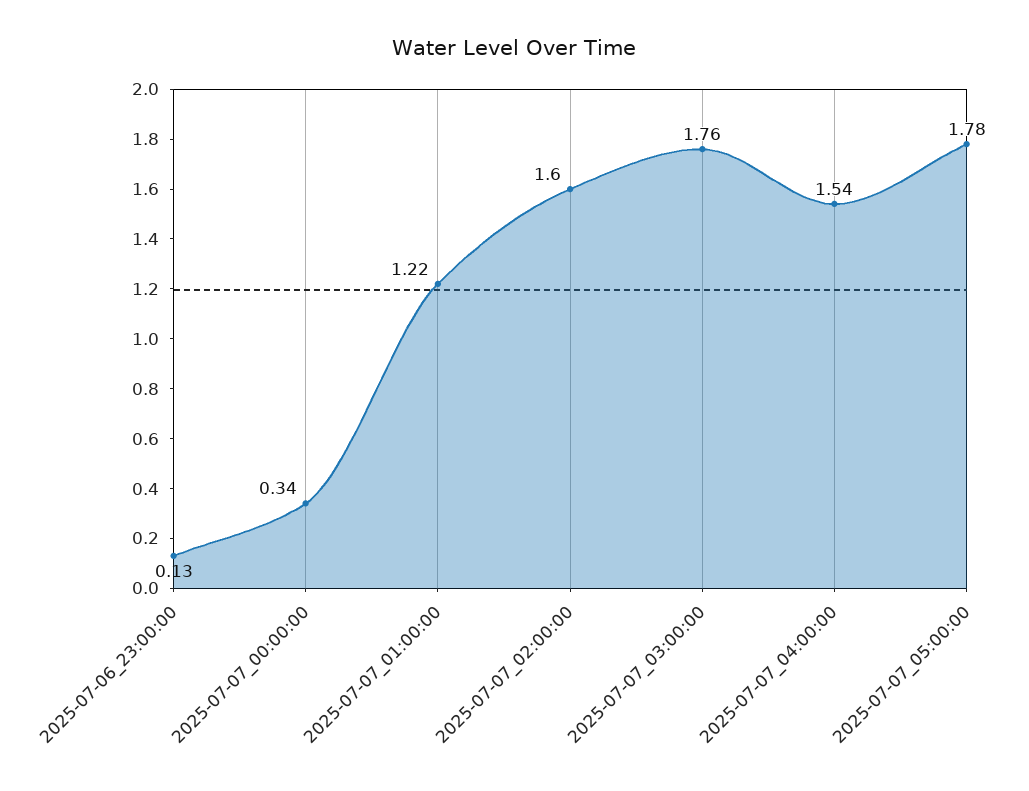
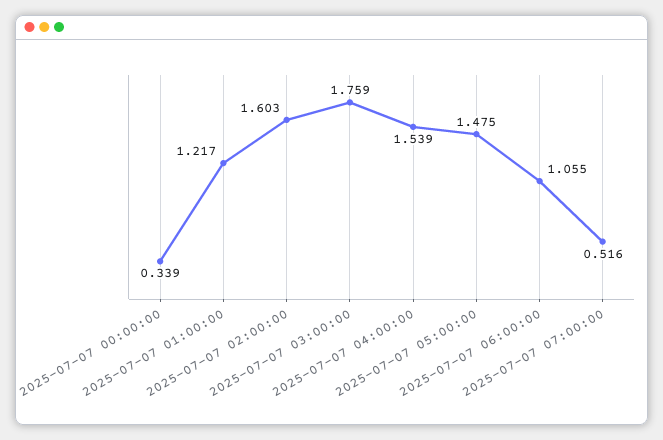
2025-07-06_23:00:00: 0.13 -> none
2025-07-07_05:00:00: 1.78 -> 1.475
2025-07-07 06:00:00: none -> 1.055
2025-07-07 07:00:00: none -> 0.516

